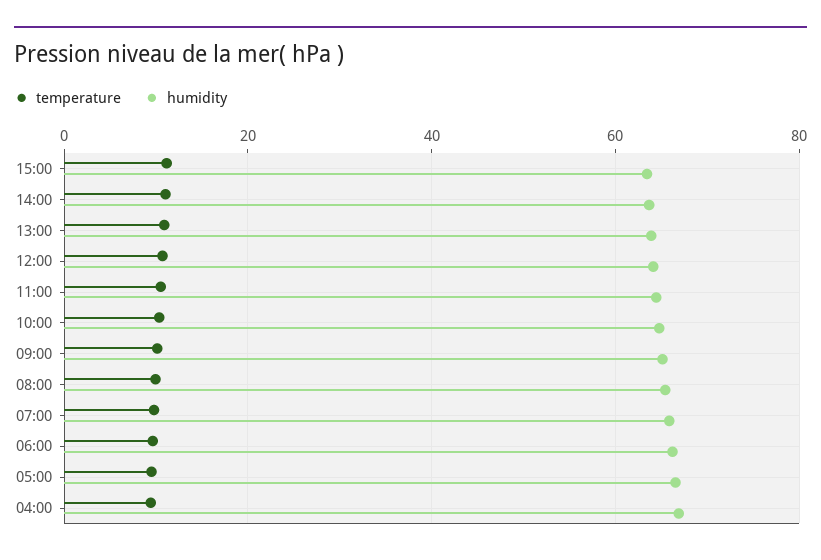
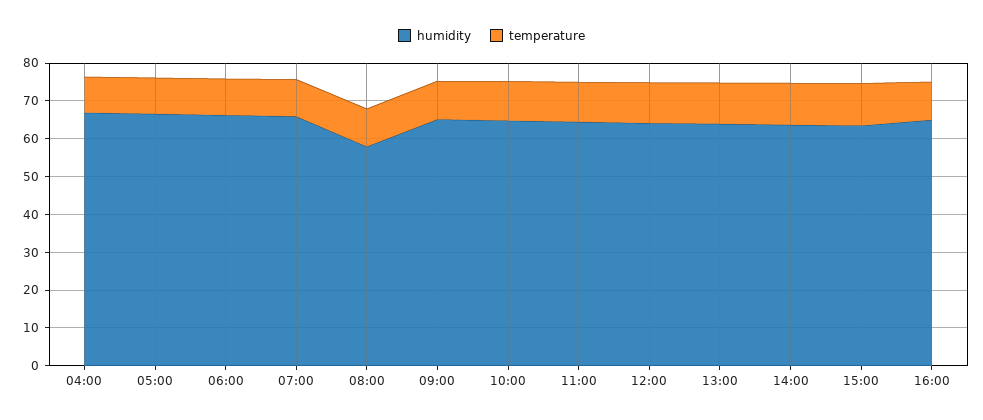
humidity, 08:00: 66 -> 57.5
humidity, 16:00: none -> 65
temperature, 16:00: none -> 10

